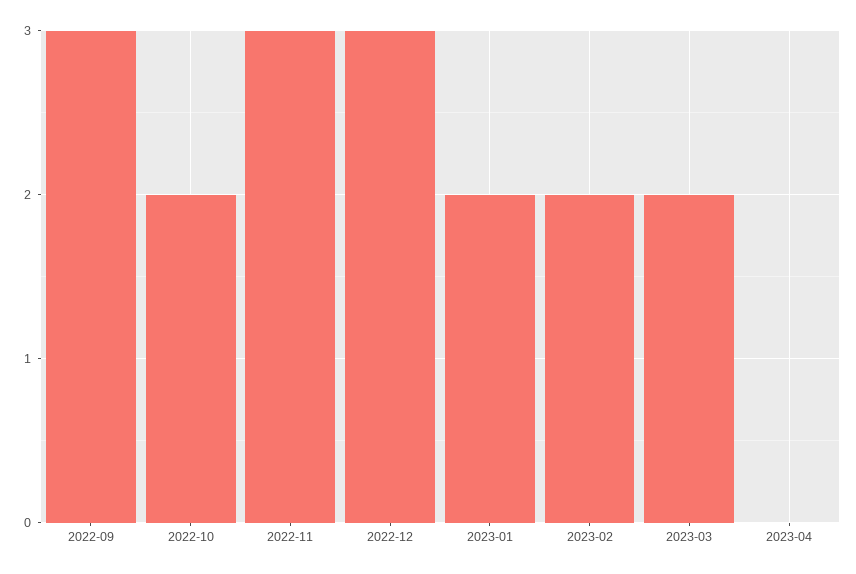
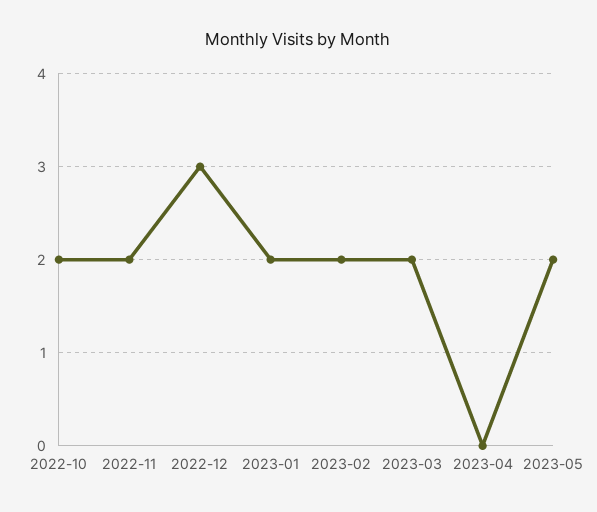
2022-09: 3 -> none
2022-11: 3 -> 2
2023-05: none -> 2

